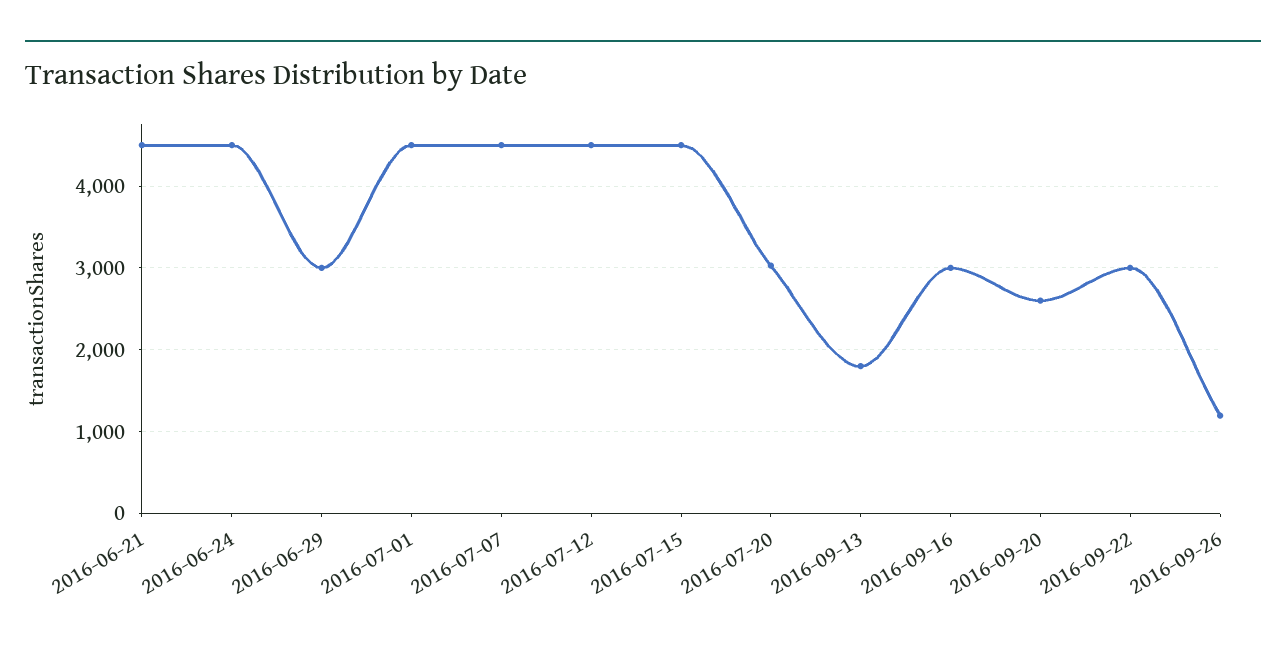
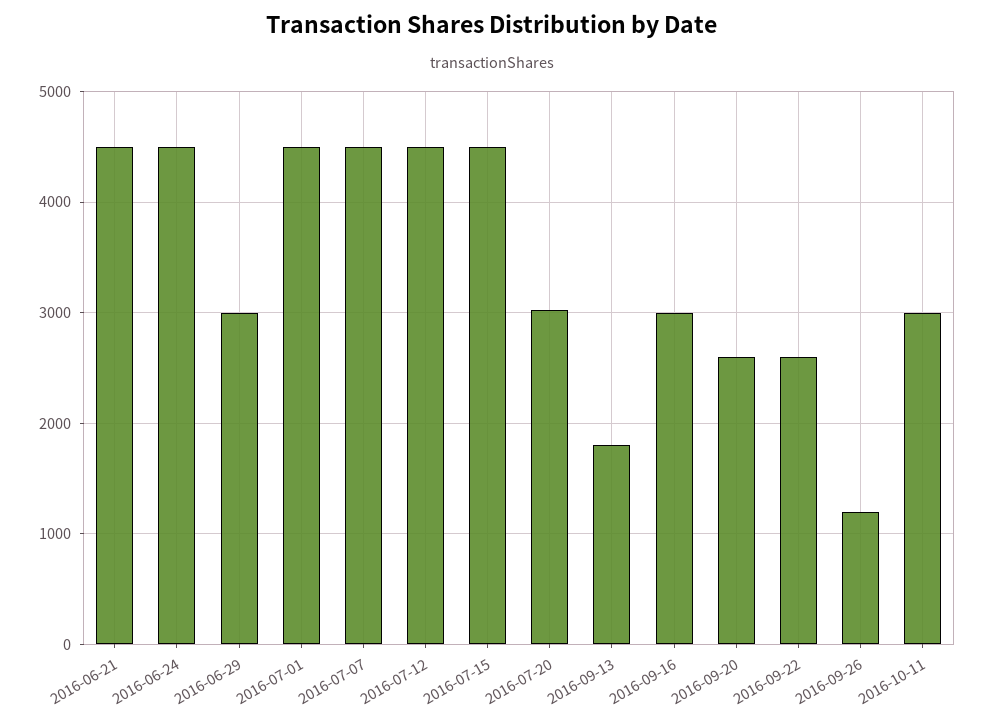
2016-09-22: 3000 -> 2600
2016-10-11: none -> 3000

